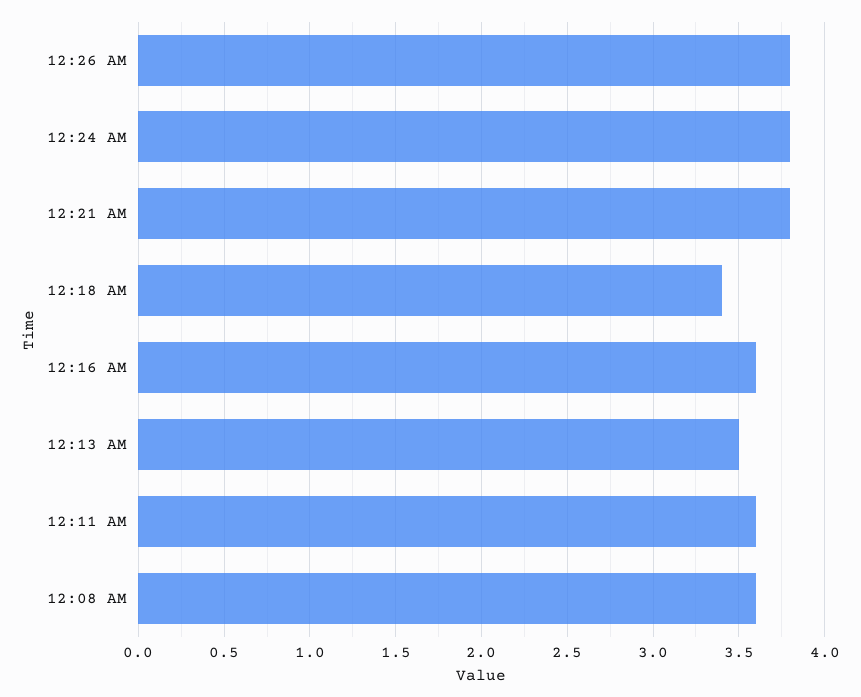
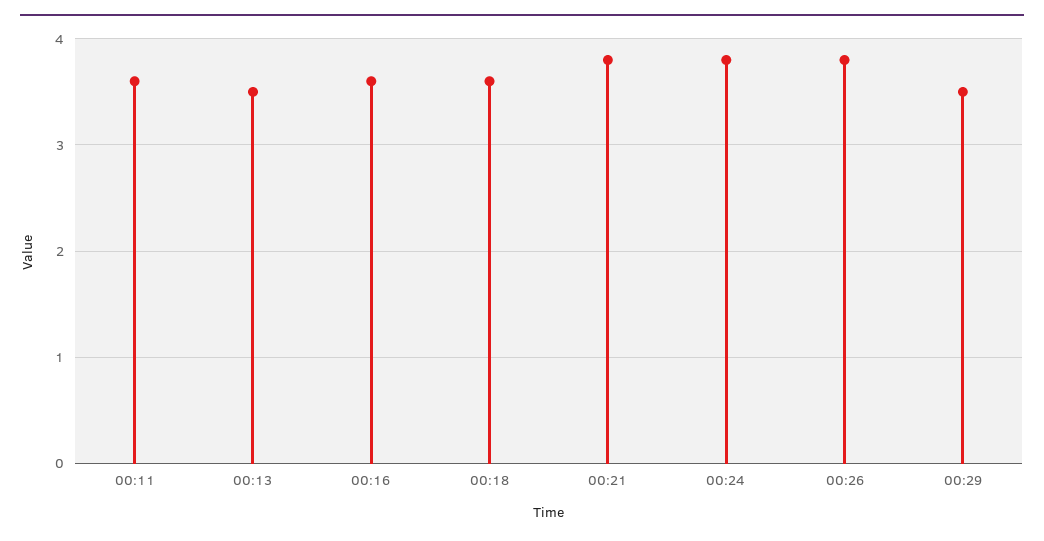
12:18 AM: 3.4 -> 3.6
12:08 AM: 3.6 -> none
00:29: none -> 3.5

